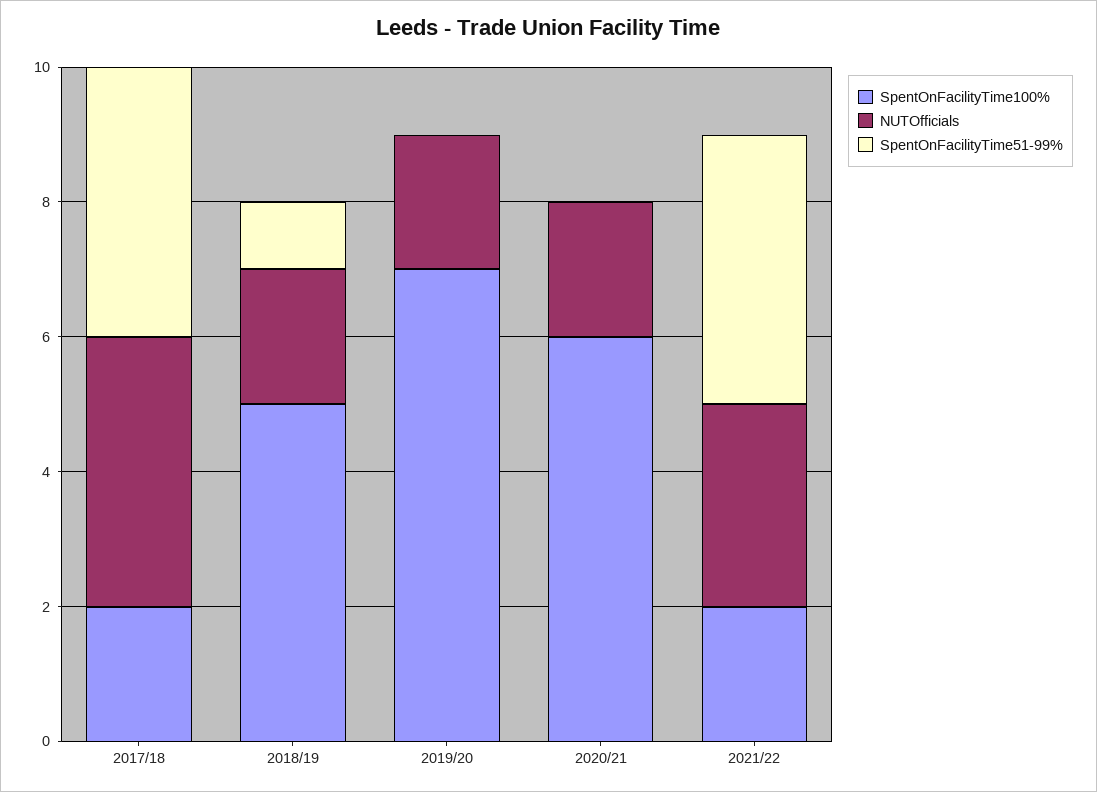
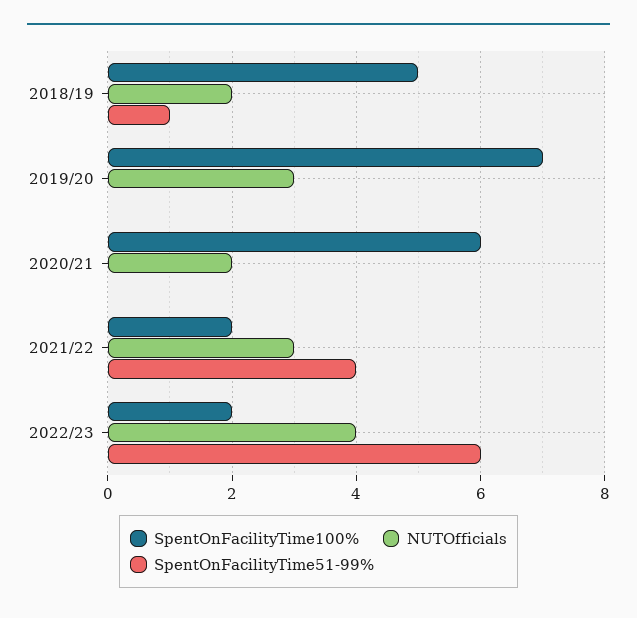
SpentOnFacilityTime100%, 2017/18: 2 -> none
NUTOfficials, 2017/18: 4 -> none
SpentOnFacilityTime51-99%, 2017/18: 4 -> none
NUTOfficials, 2019/20: 2 -> 3
SpentOnFacilityTime100%, 2022/23: none -> 2
NUTOfficials, 2022/23: none -> 4
SpentOnFacilityTime51-99%, 2022/23: none -> 6

